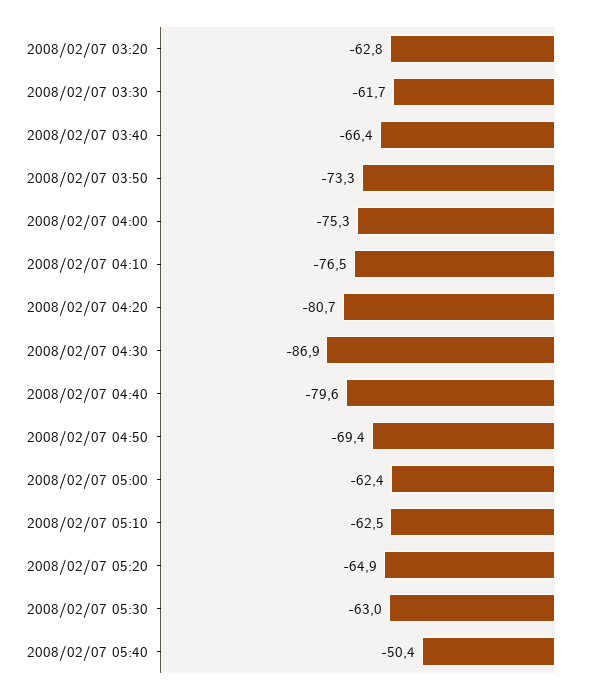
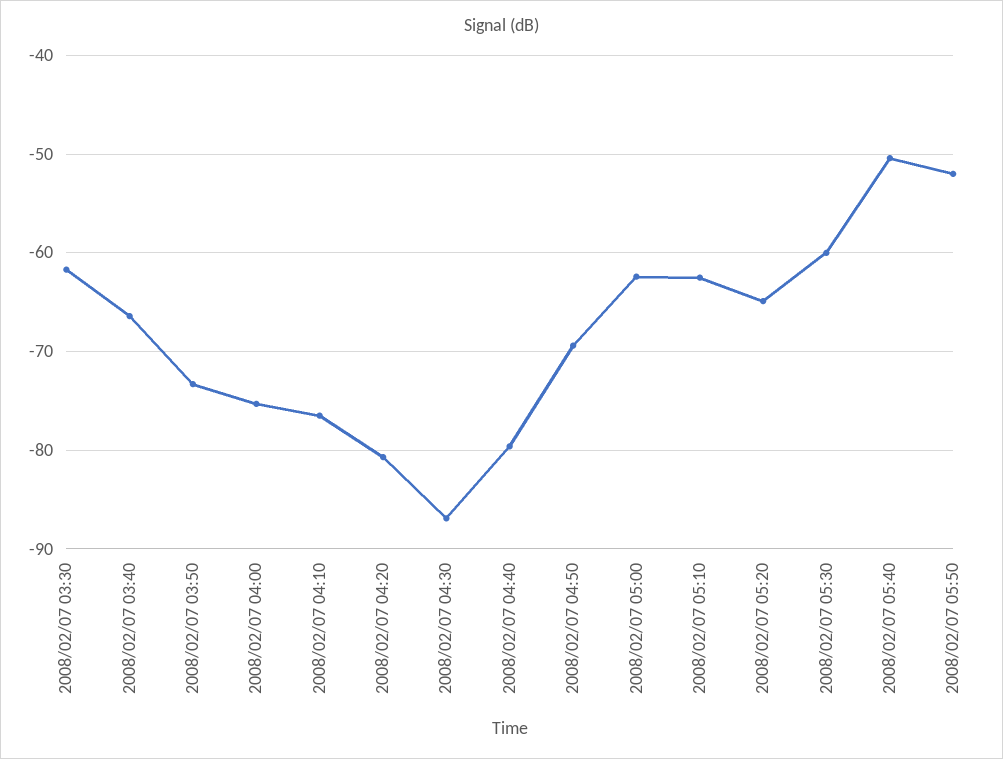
2008/02/07 03:20: -62.8 -> none
2008/02/07 05:30: -63 -> -60
2008/02/07 05:50: none -> -52

